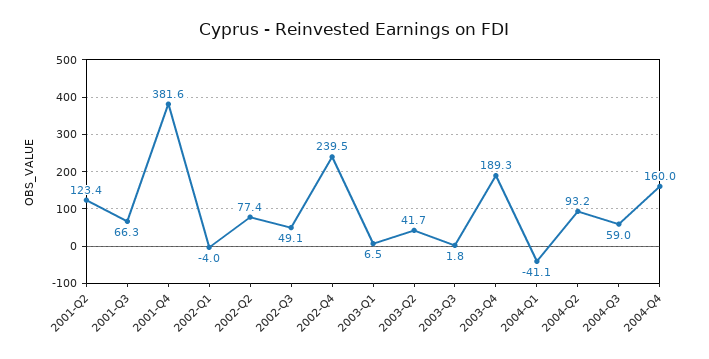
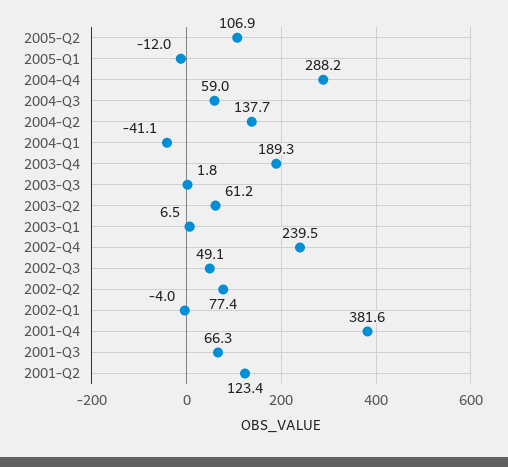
2003-Q2: 41.7 -> 61.2
2004-Q2: 93.2 -> 137.7
2004-Q4: 160 -> 288.2
2005-Q2: none -> 106.9
2005-Q1: none -> -12

